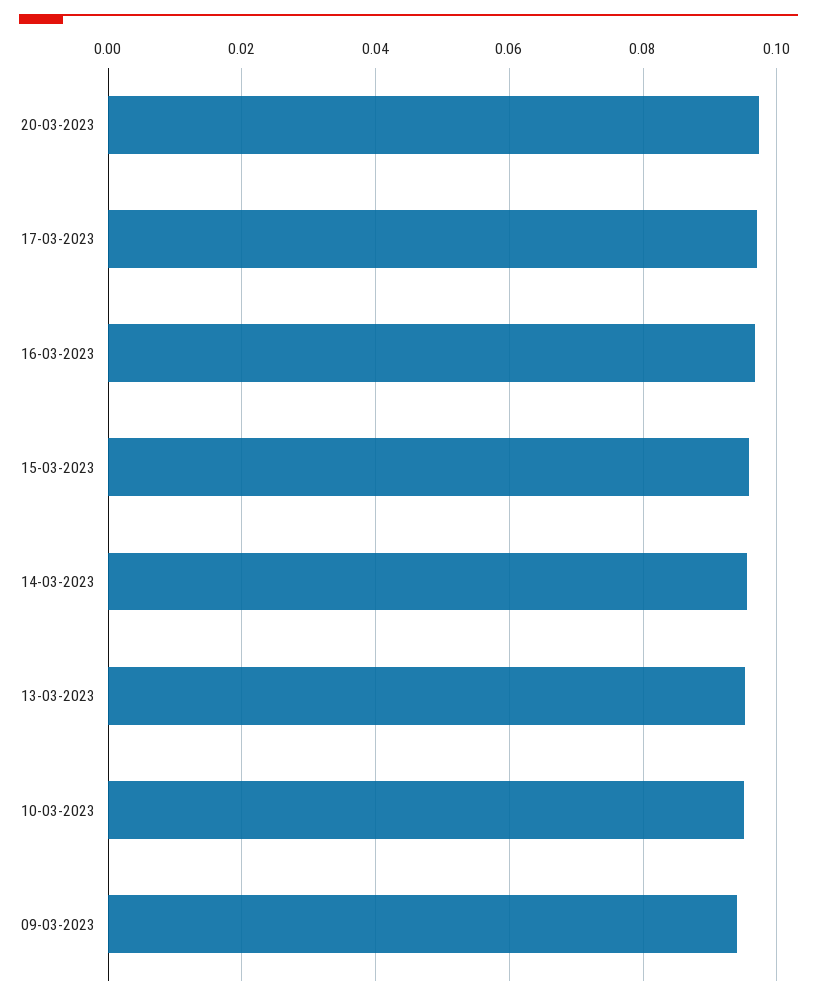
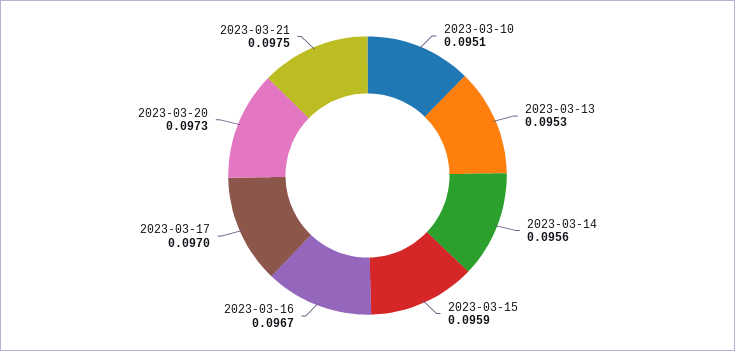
09-03-2023: 0.094 -> none
2023-03-21: none -> 0.0975

